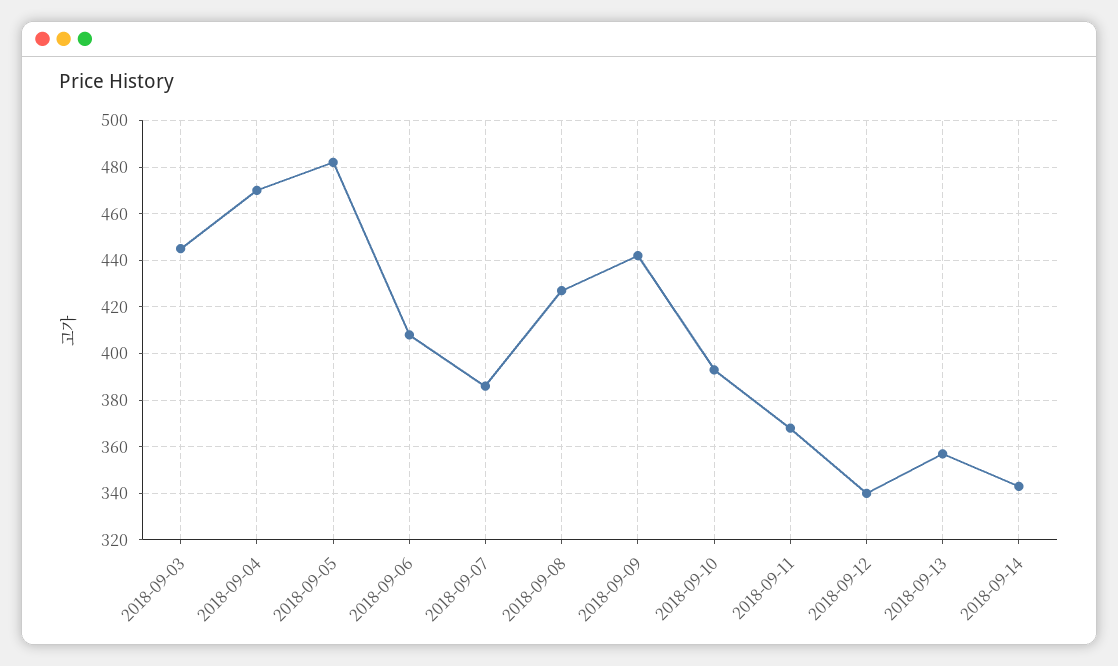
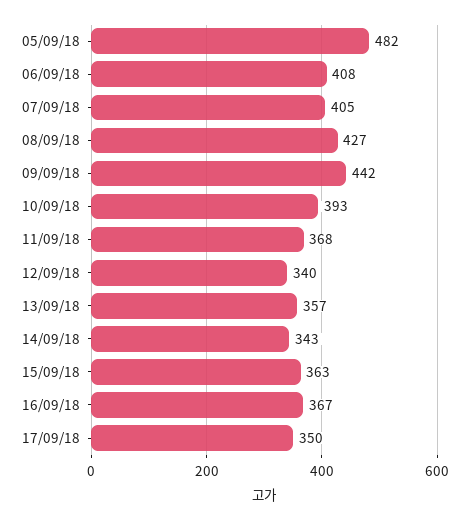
2018-09-03: 445 -> none
2018-09-04: 470 -> none
2018-09-07: 385 -> 405
15/09/18: none -> 363
16/09/18: none -> 367
17/09/18: none -> 350

